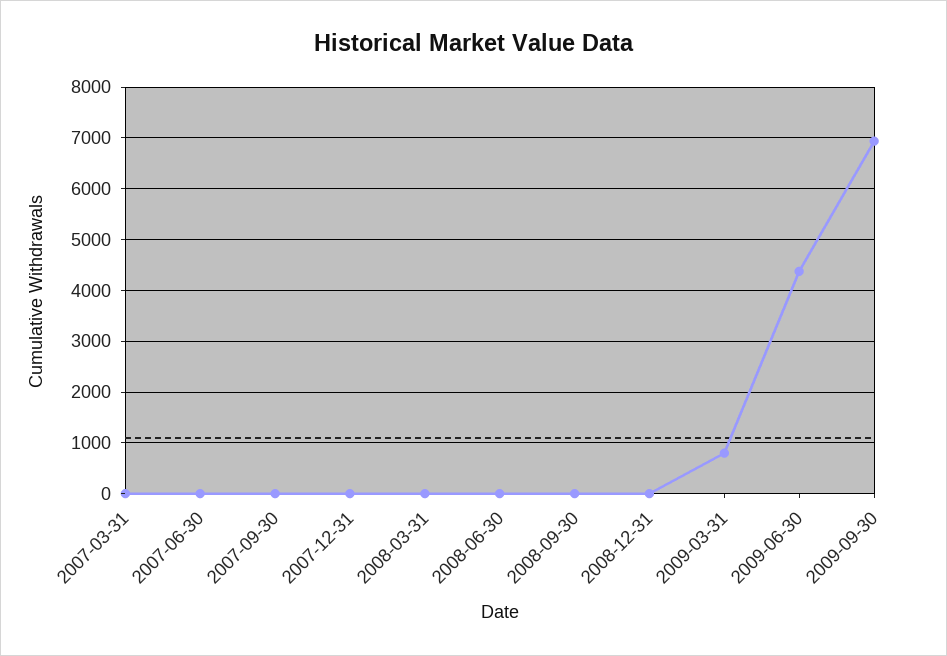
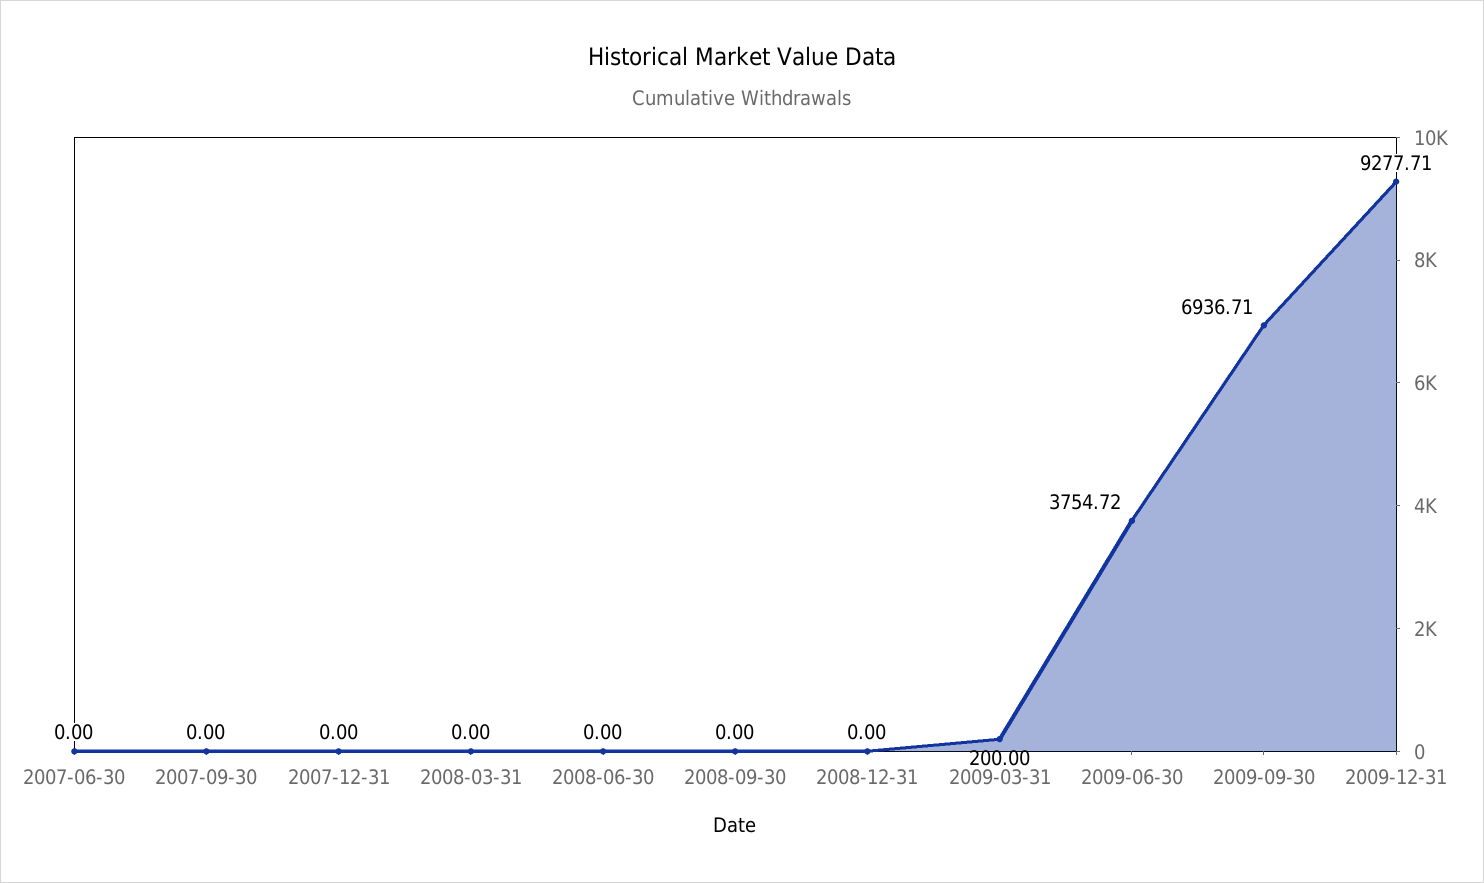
2007-03-31: 0 -> none
2009-03-31: 800 -> 200
2009-06-30: 4400 -> 3754.72
2009-12-31: none -> 9277.71

